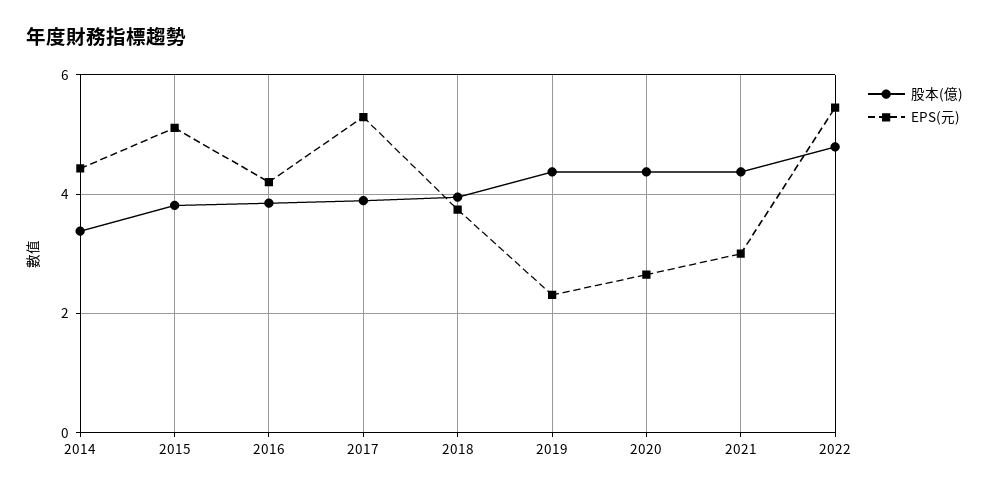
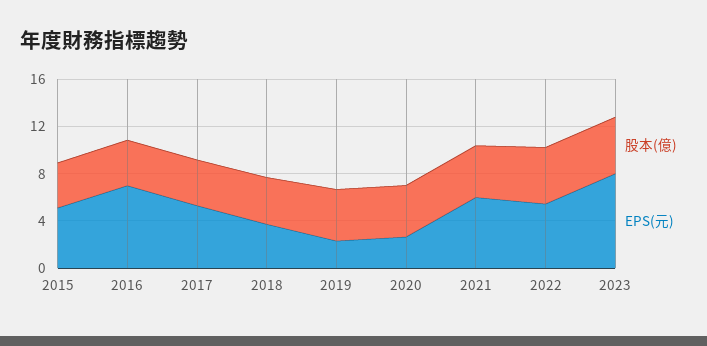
股本(億), 2014: 3.4 -> none
EPS(元), 2014: 4.4 -> none
EPS(元), 2016: 4.2 -> 7
EPS(元), 2021: 3 -> 6
股本(億), 2023: none -> 5
EPS(元), 2023: none -> 8

